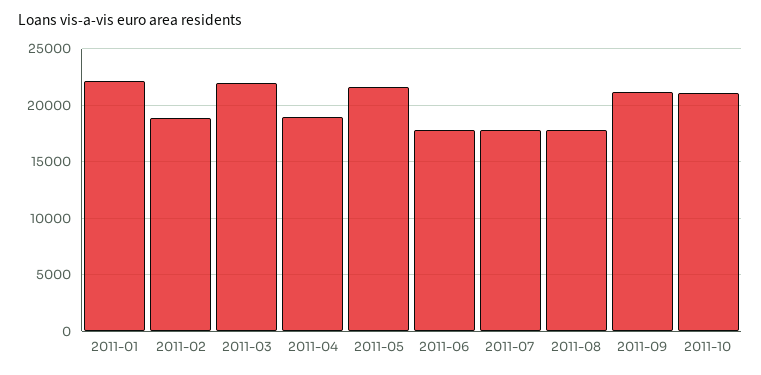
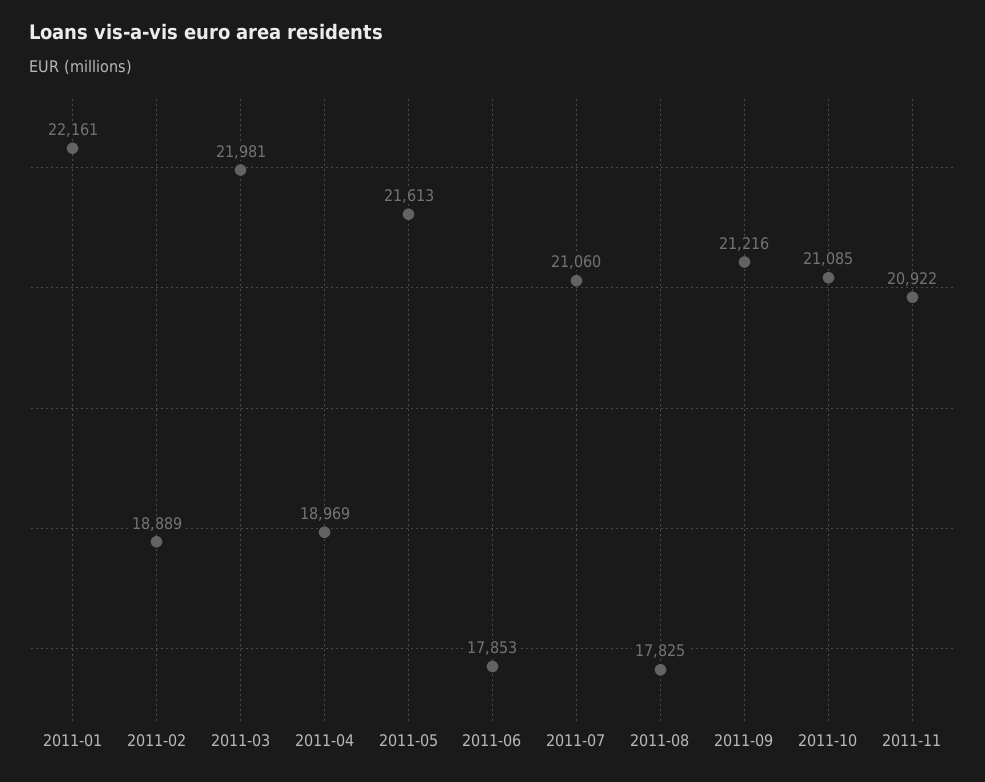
2011-07: 18000 -> 21060
2011-11: none -> 20922

